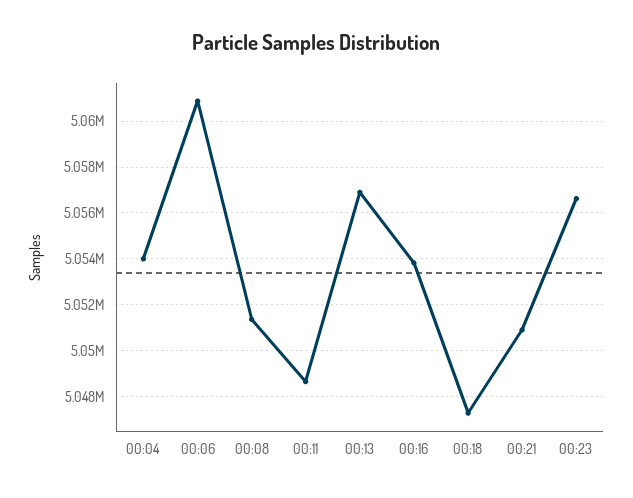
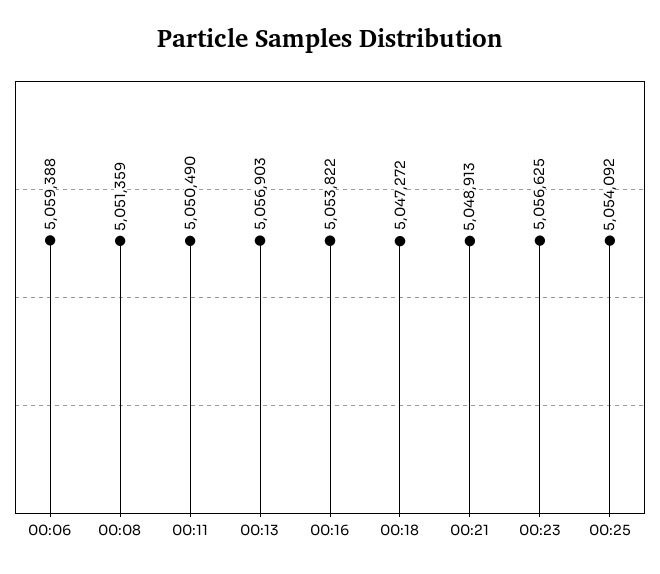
00:04: 5054000 -> none
00:06: 5061000 -> 5059388
00:11: 5048500 -> 5050490
00:21: 5051000 -> 5048913
00:25: none -> 5054092

